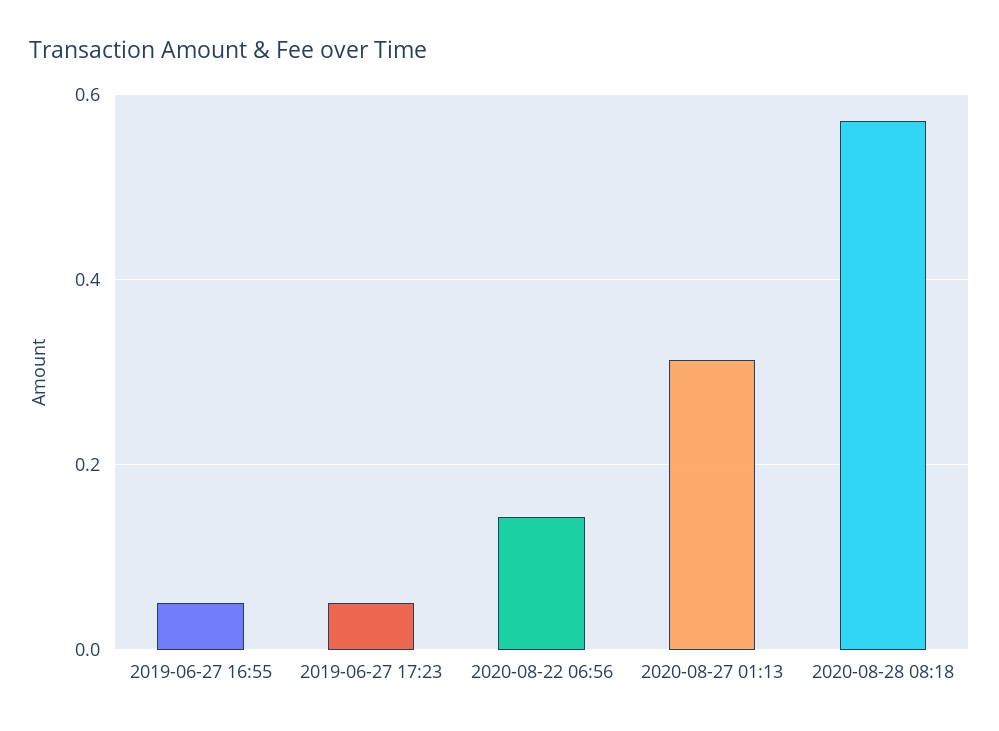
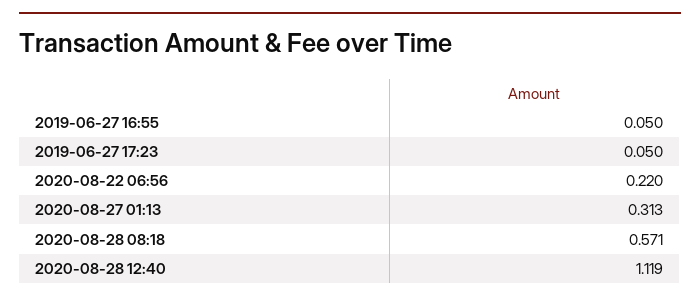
2020-08-22 06:56: 0.14 -> 0.22
2020-08-28 12:40: none -> 1.119

